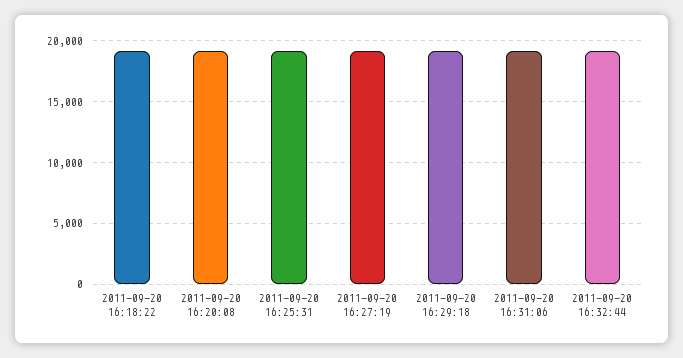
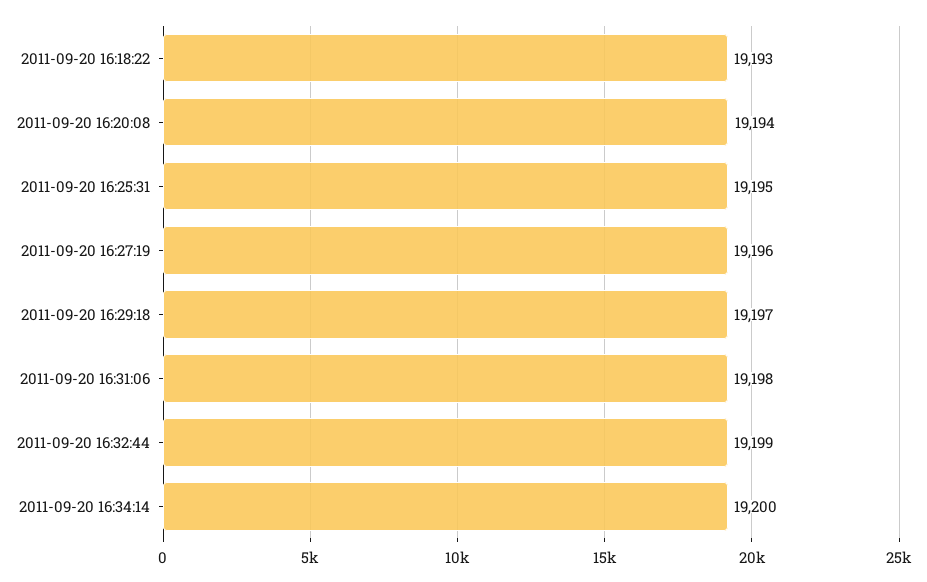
2011-09-20 16:34:14: none -> 19200

